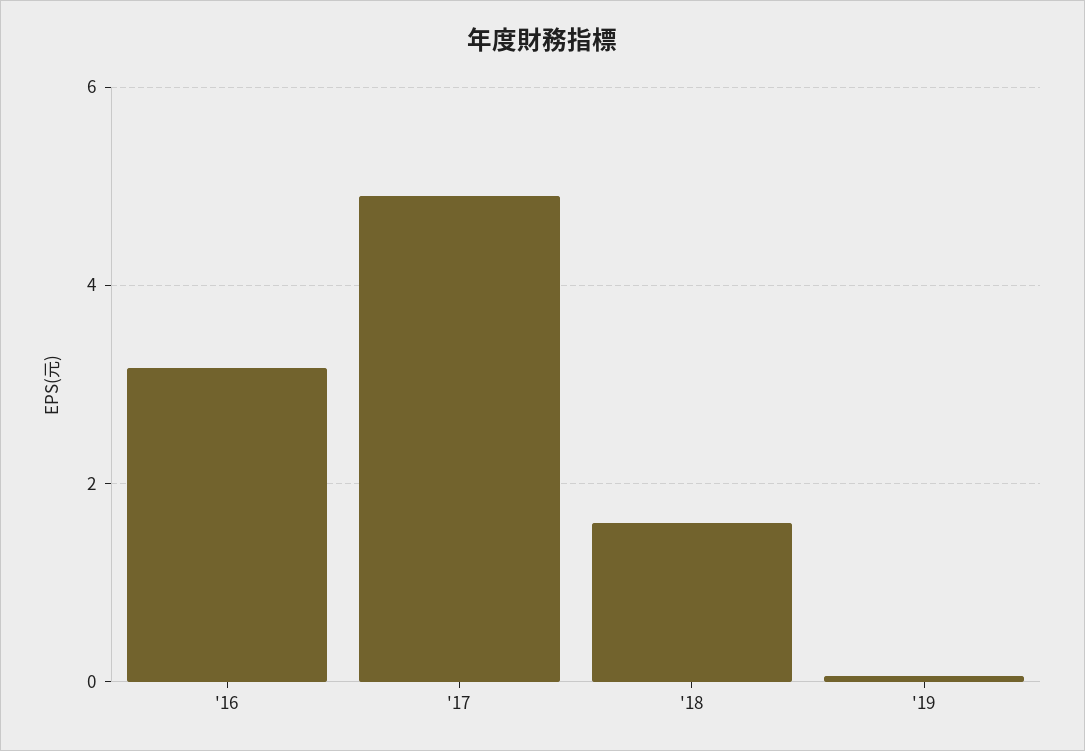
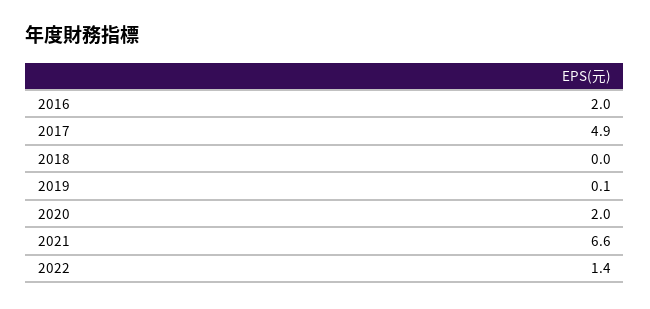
'16: 3.2 -> 2
'18: 1.6 -> 0
2020: none -> 2
2021: none -> 6.6
2022: none -> 1.4

